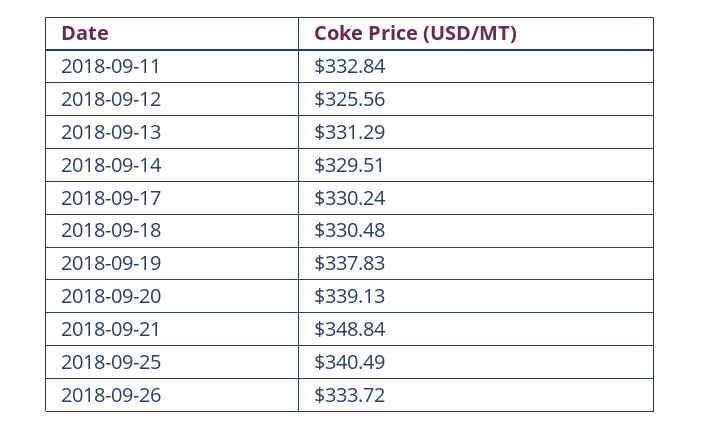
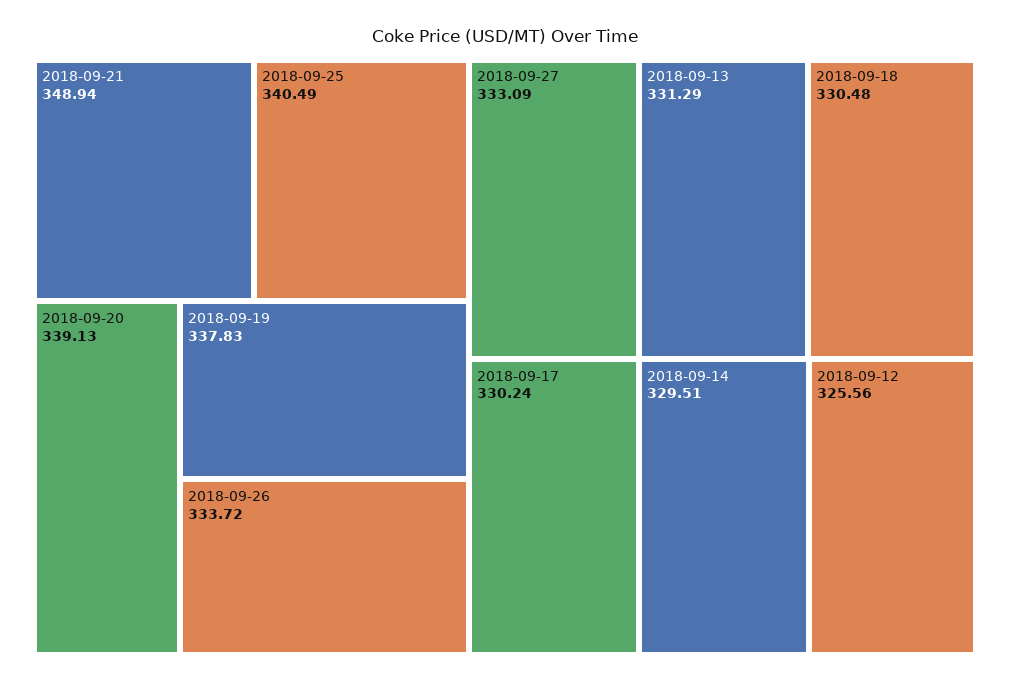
2018-09-11: 332.84 -> none
2018-09-21: 348.84 -> 348.94
2018-09-27: none -> 333.09

